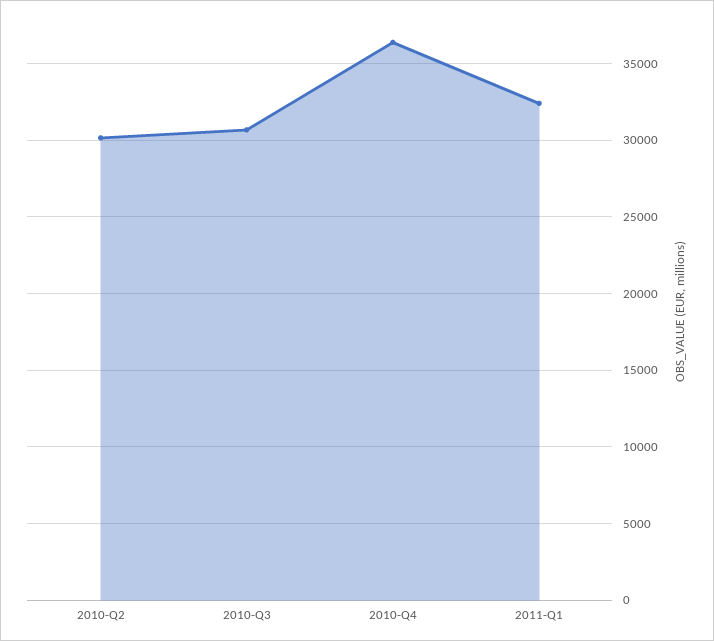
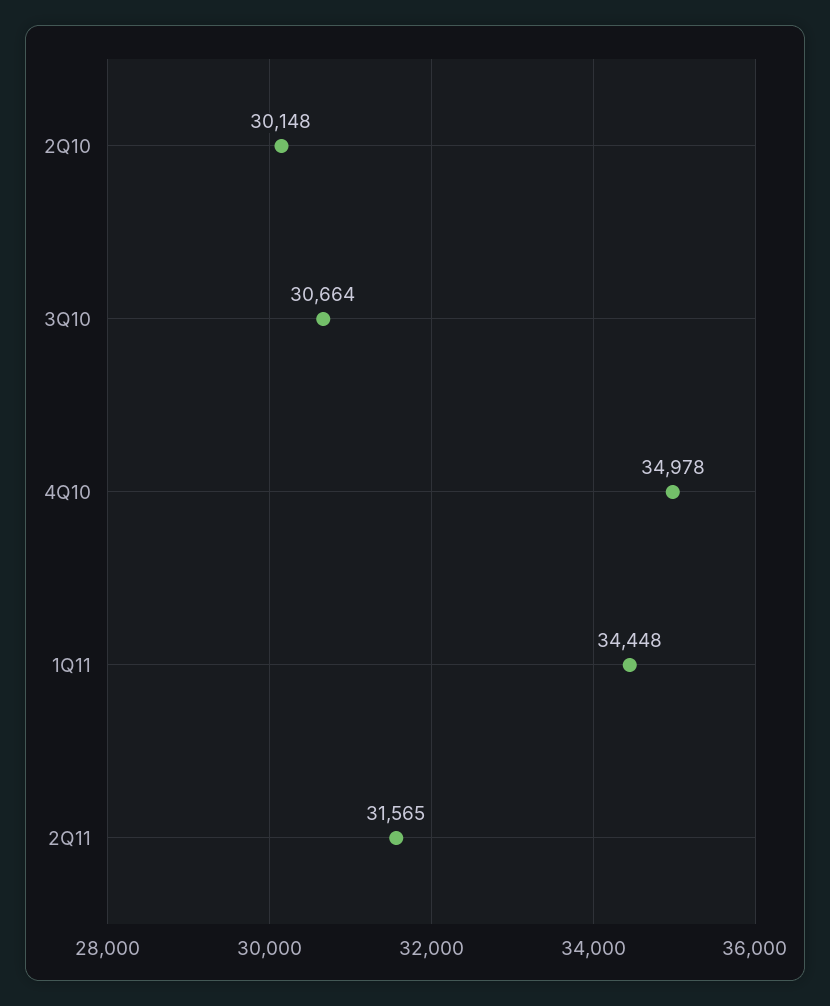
2010-Q4: 36500 -> 34978
2011-Q1: 32500 -> 34448
2Q11: none -> 31565

